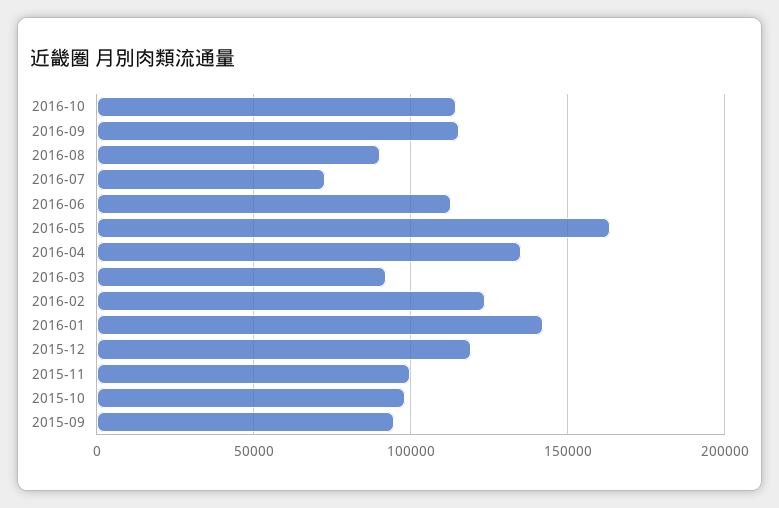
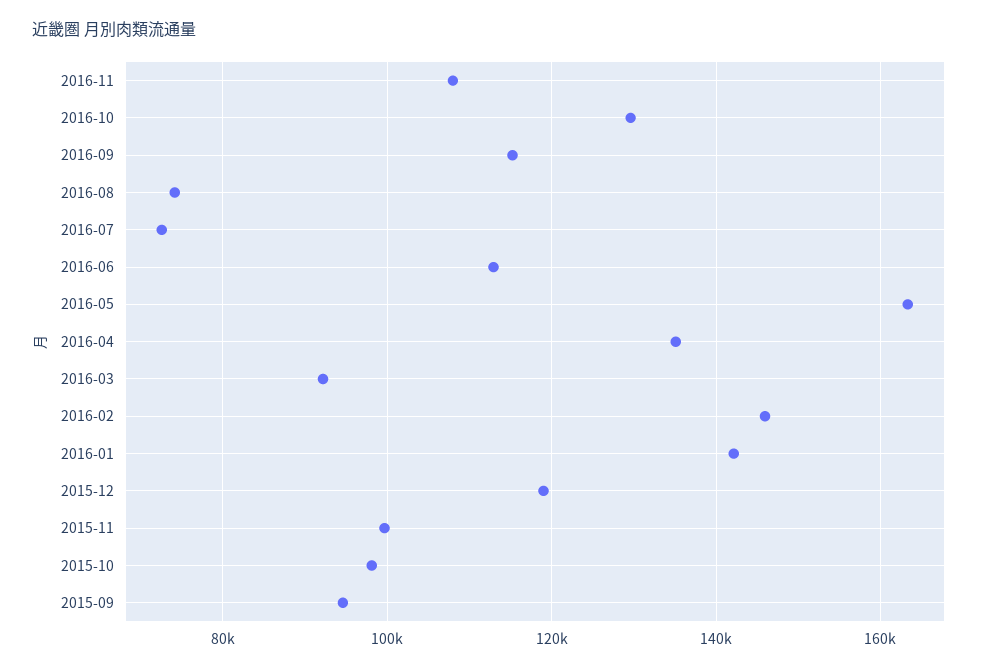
2016-10: 115000 -> 130000
2016-08: 90000 -> 74000
2016-02: 125000 -> 146000
2016-11: none -> 108000

